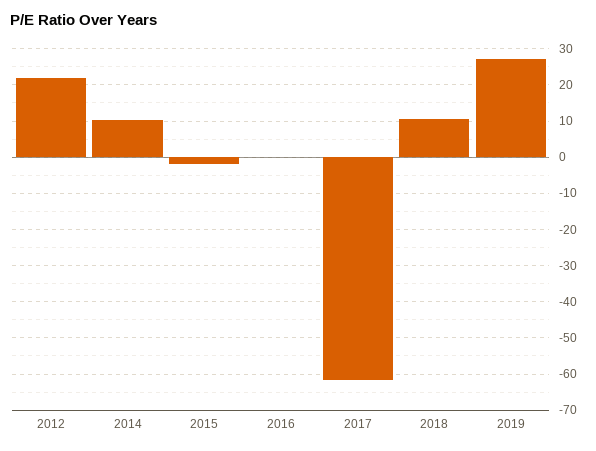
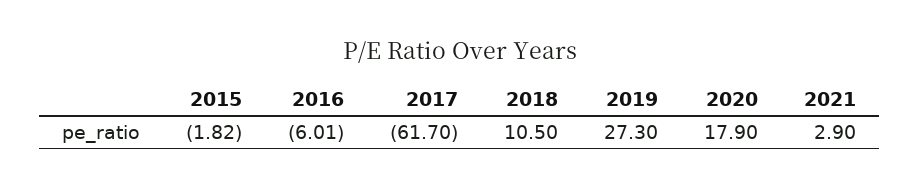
2012: 22 -> none
2014: 10 -> none
2016: 0 -> -6.01
2020: none -> 17.9
2021: none -> 2.9

